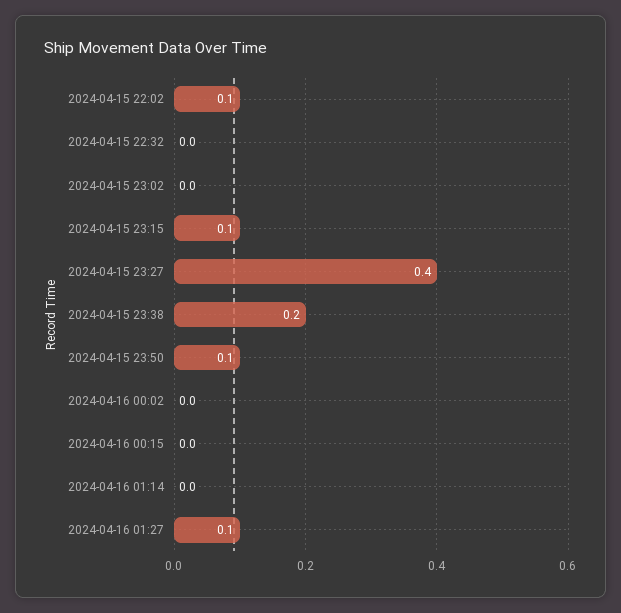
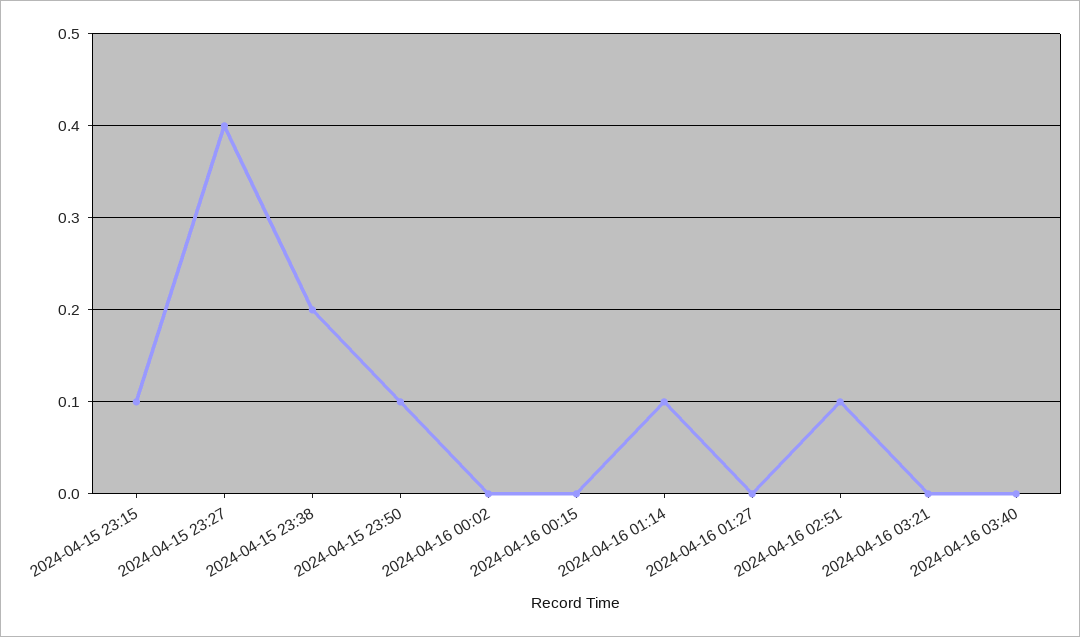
2024-04-15 22:02: 0.1 -> none
2024-04-15 22:32: 0 -> none
2024-04-15 23:02: 0 -> none
2024-04-16 01:14: 0 -> 0.1
2024-04-16 01:27: 0.1 -> 0
2024-04-16 02:51: none -> 0.1
2024-04-16 03:21: none -> 0
2024-04-16 03:40: none -> 0

